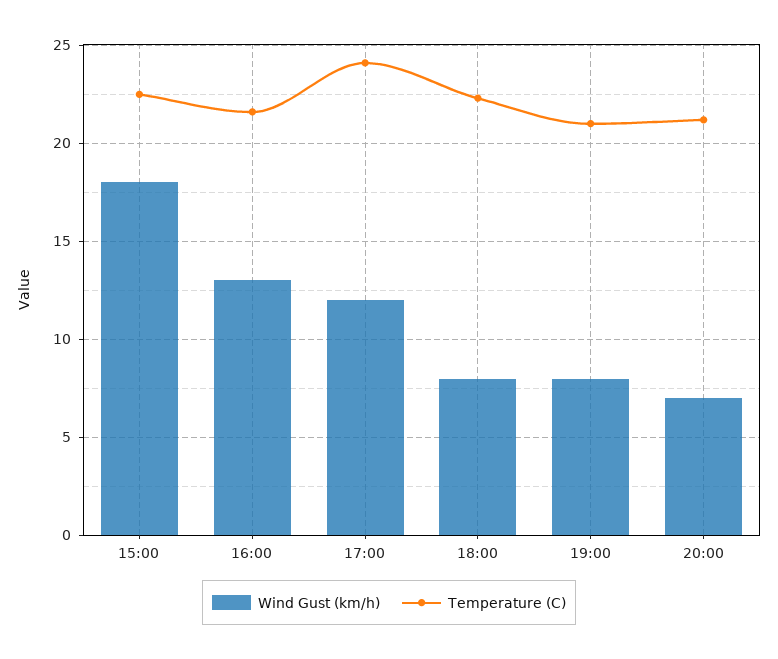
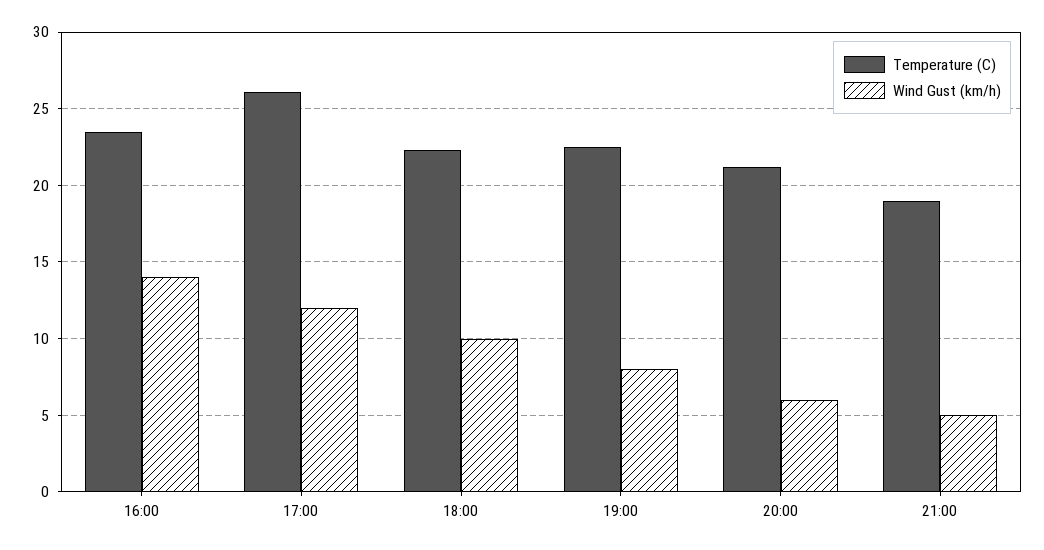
Wind Gust (km/h), 15:00: 18 -> none
Temperature (C), 15:00: 22.5 -> none
Wind Gust (km/h), 16:00: 13 -> 14
Temperature (C), 16:00: 21.5 -> 23.5
Temperature (C), 17:00: 24 -> 26
Wind Gust (km/h), 18:00: 8 -> 10
Temperature (C), 19:00: 21 -> 22.5
Wind Gust (km/h), 20:00: 7 -> 6
Temperature (C), 21:00: none -> 19
Wind Gust (km/h), 21:00: none -> 5

